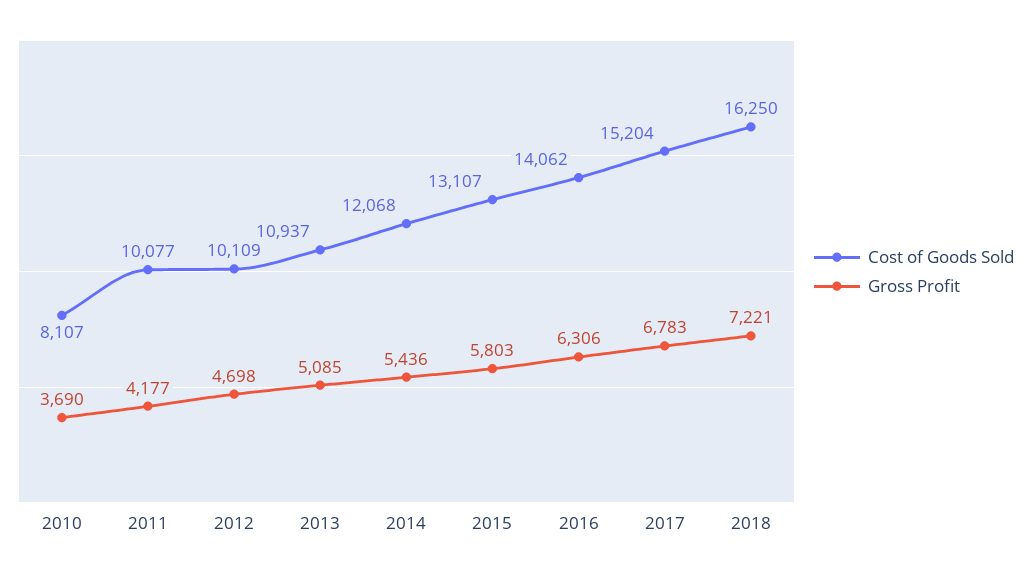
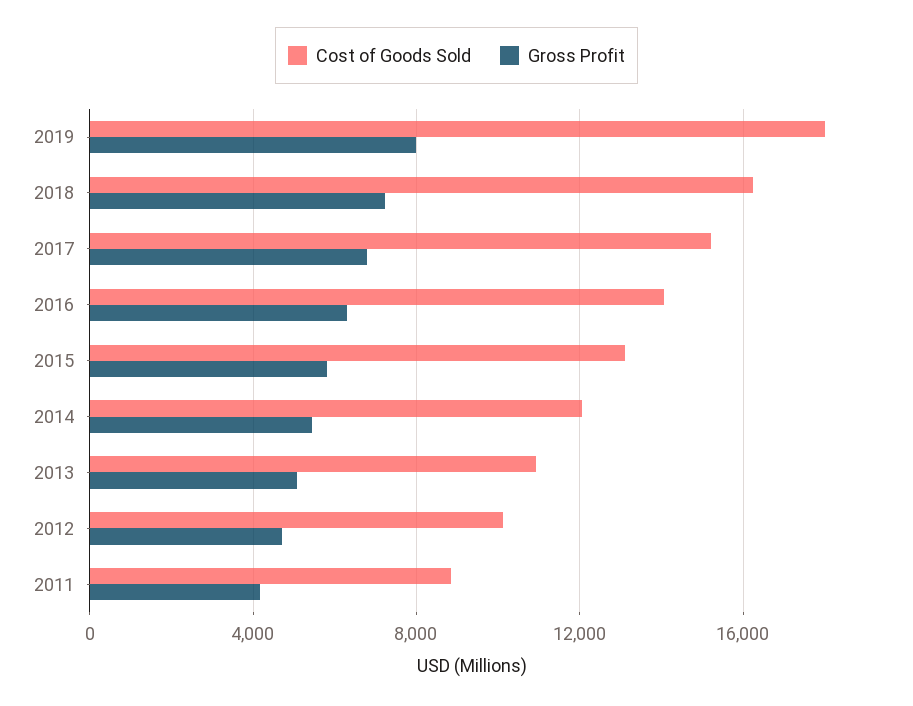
Cost of Goods Sold, 2010: 8107 -> none
Gross Profit, 2010: 3690 -> none
Cost of Goods Sold, 2011: 10077 -> 9000
Cost of Goods Sold, 2019: none -> 18000
Gross Profit, 2019: none -> 8000

